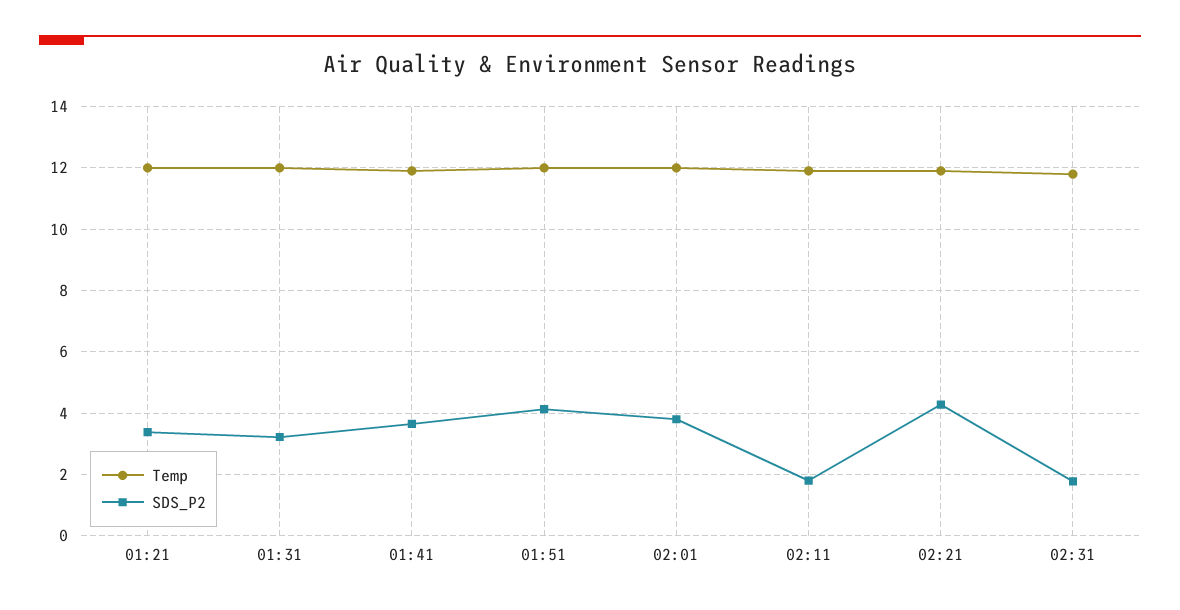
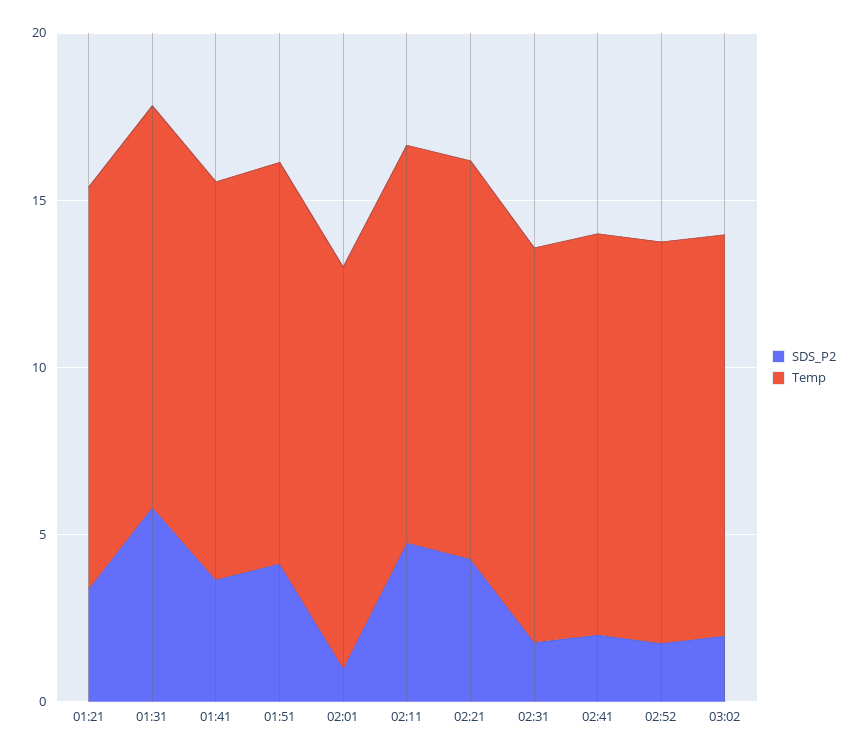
SDS_P2, 01:31: 3.2 -> 6
SDS_P2, 02:01: 3.8 -> 1
SDS_P2, 02:11: 1.8 -> 5
SDS_P2, 02:41: none -> 2
Temp, 02:41: none -> 12
SDS_P2, 02:52: none -> 2
Temp, 02:52: none -> 12
SDS_P2, 03:02: none -> 2
Temp, 03:02: none -> 12

